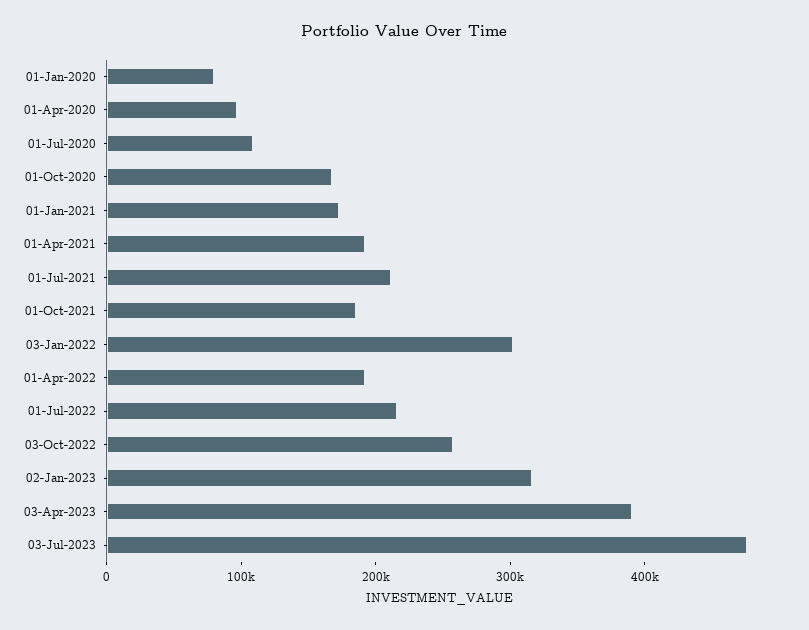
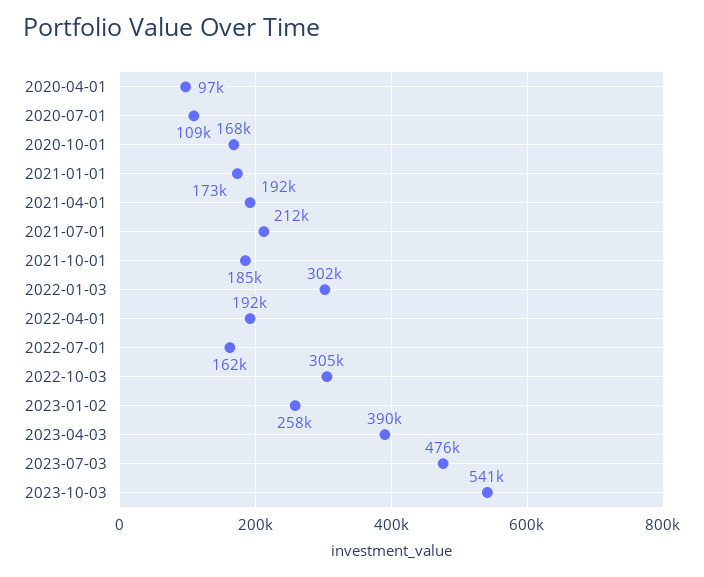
01-Jan-2020: 80000 -> none
01-Jul-2022: 220000 -> 162000
03-Oct-2022: 260000 -> 305000
02-Jan-2023: 320000 -> 258000
2023-10-03: none -> 541000

